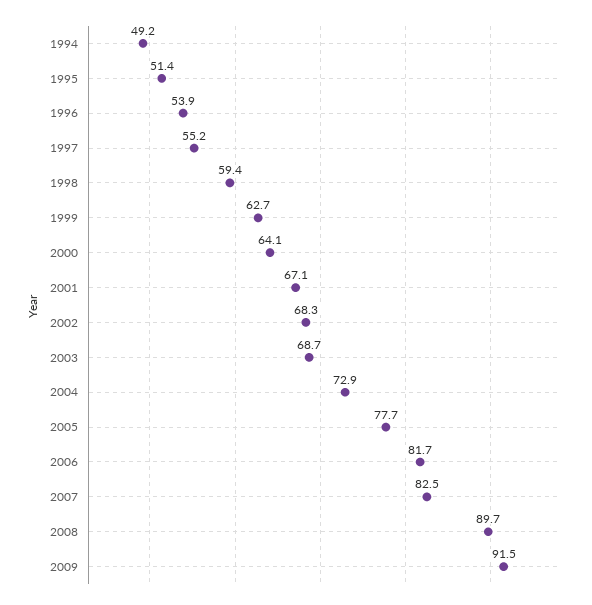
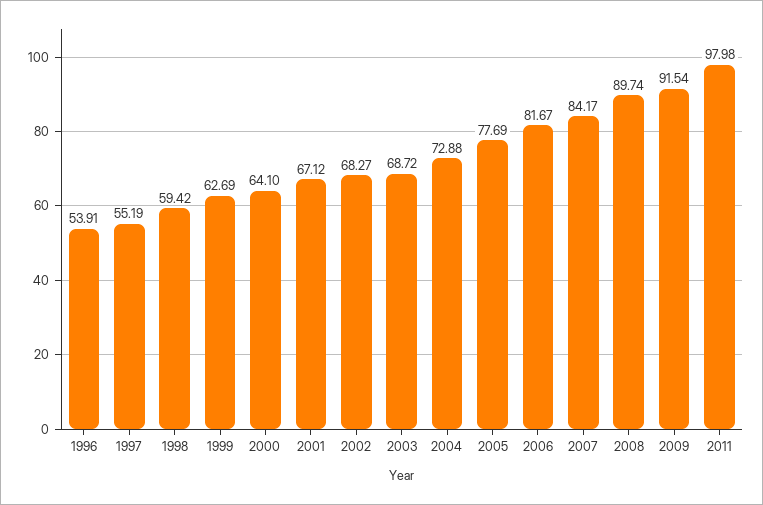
1994: 49.2 -> none
1995: 51.4 -> none
2007: 82.5 -> 84.17
2011: none -> 97.98

